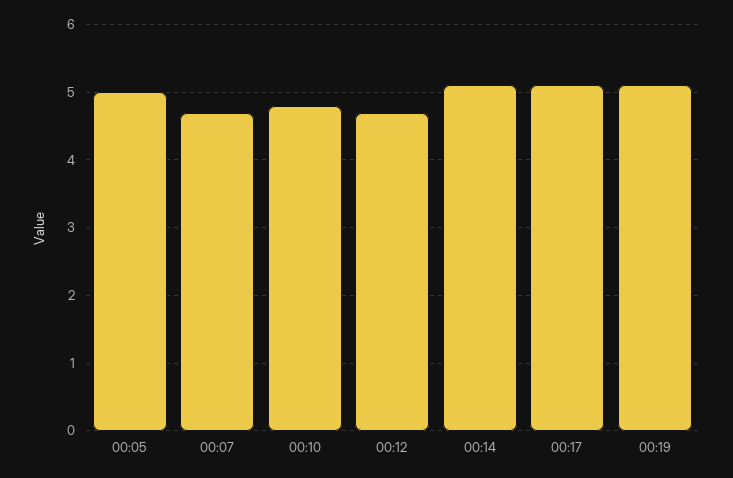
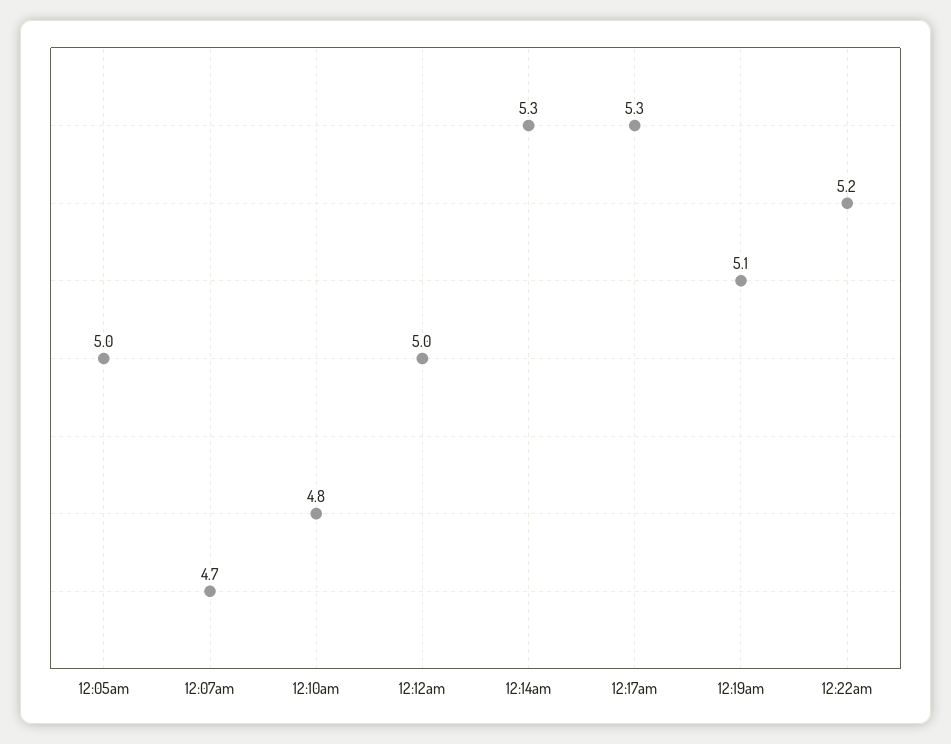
00:12: 4.7 -> 5
00:14: 5.1 -> 5.3
00:17: 5.1 -> 5.3
12:22am: none -> 5.2

